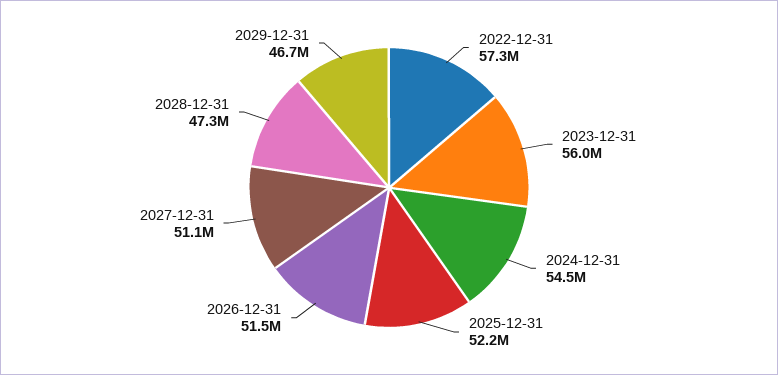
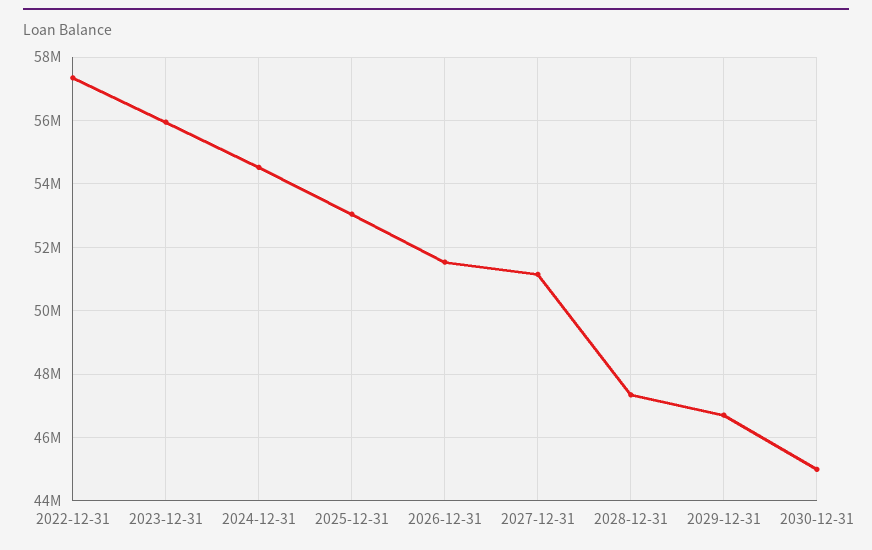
2025-12-31: 52200000 -> 53000000
2030-12-31: none -> 45000000

